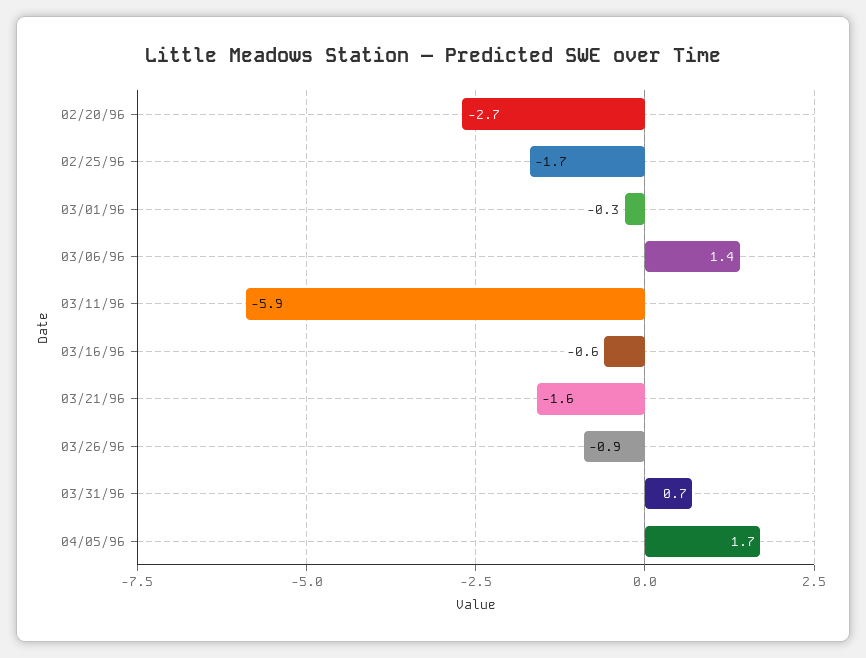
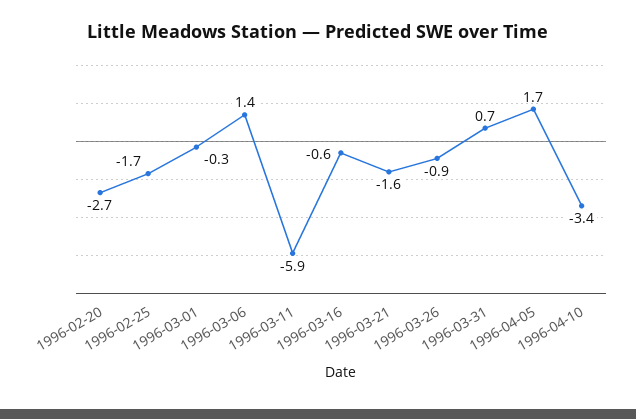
1996-04-10: none -> -3.4

